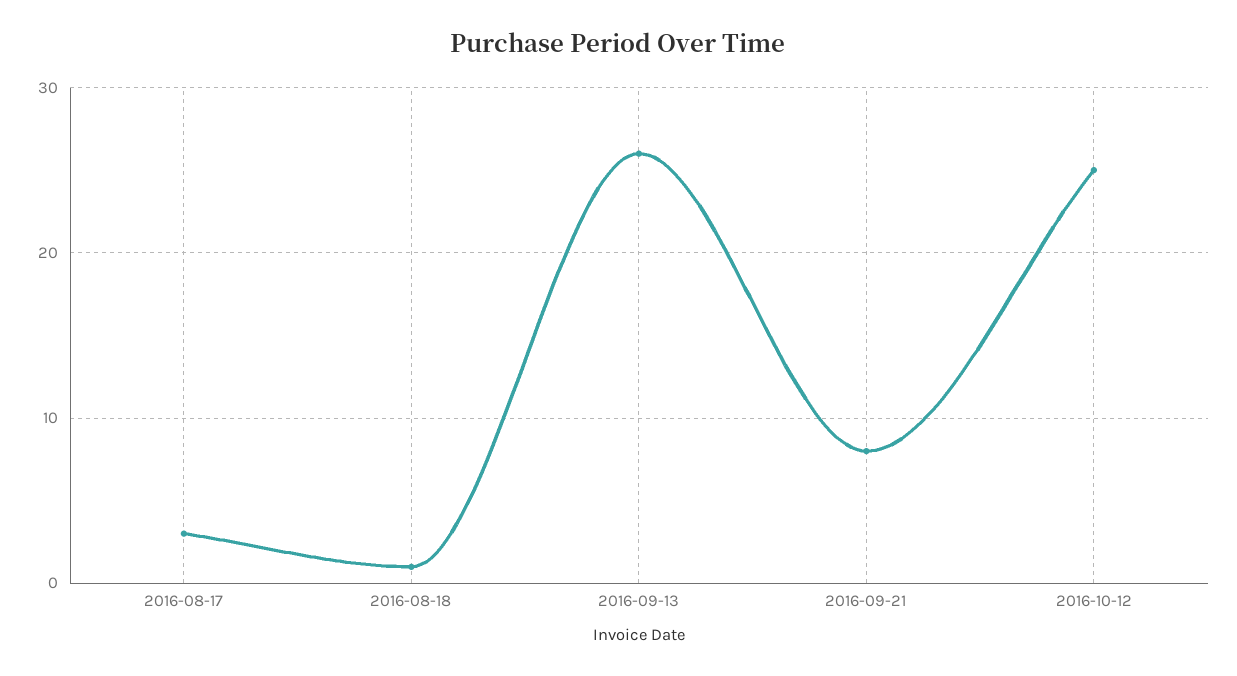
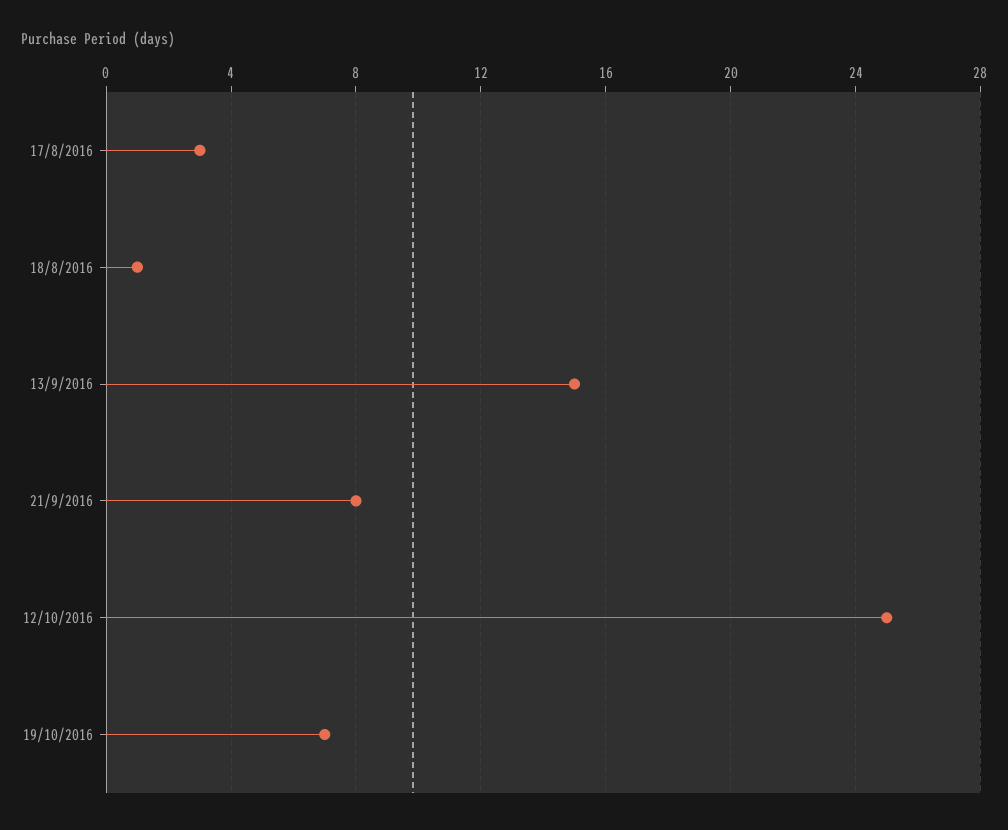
2016-09-13: 26 -> 15
19/10/2016: none -> 7

